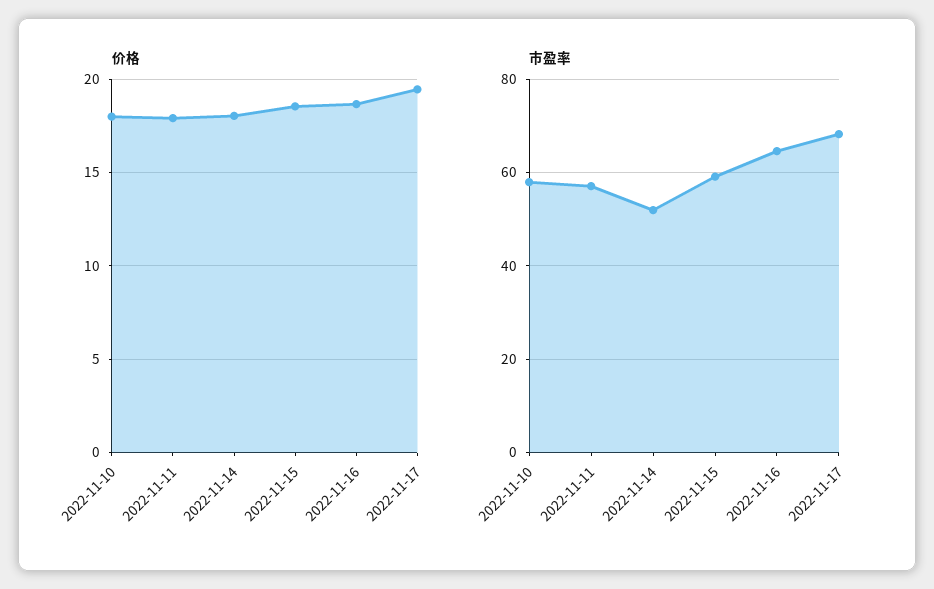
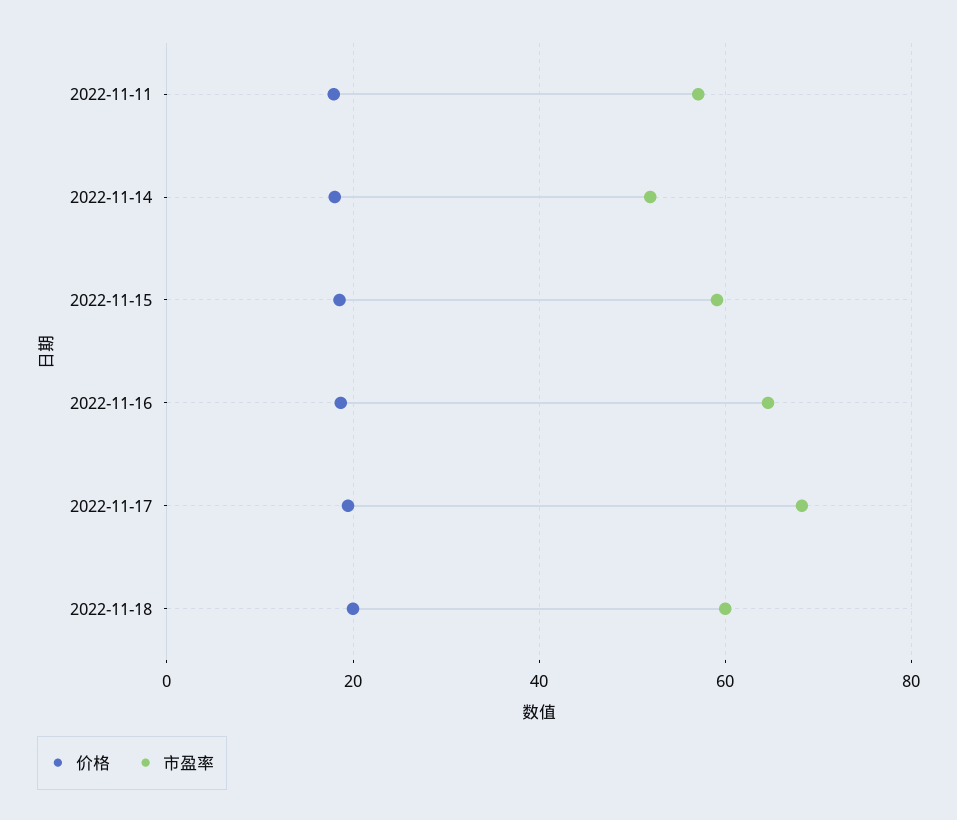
价格, 2022-11-10: 18 -> none
市盈率, 2022-11-10: 58 -> none
价格, 2022-11-18: none -> 20
市盈率, 2022-11-18: none -> 60

